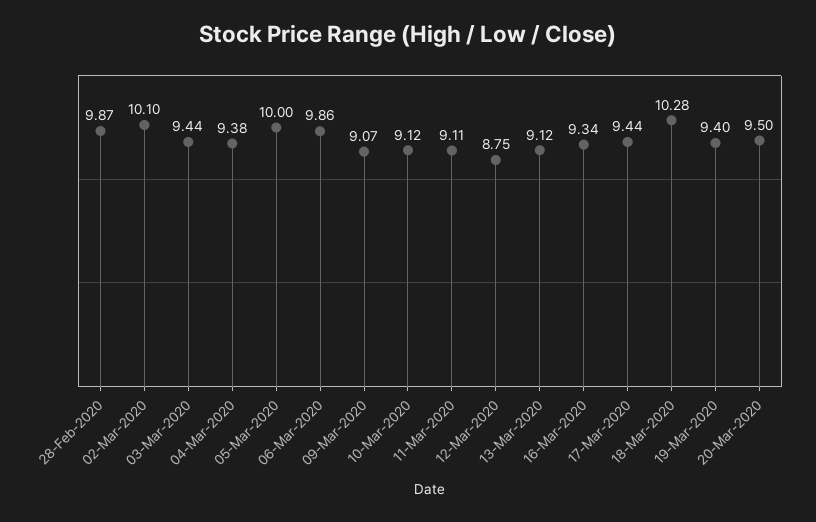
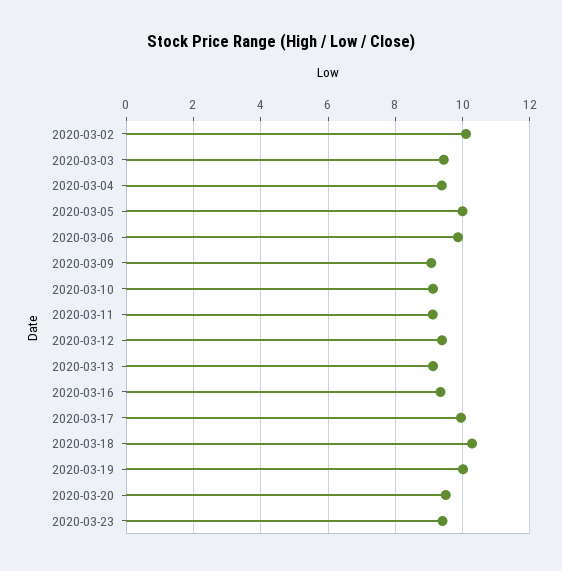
28-Feb-2020: 9.87 -> none
12-Mar-2020: 8.75 -> 9.4
17-Mar-2020: 9.44 -> 10
19-Mar-2020: 9.4 -> 10
2020-03-23: none -> 9.4

